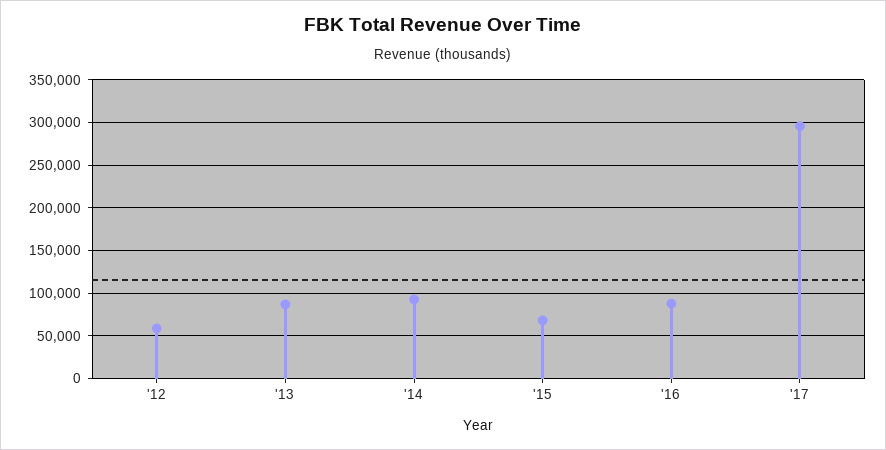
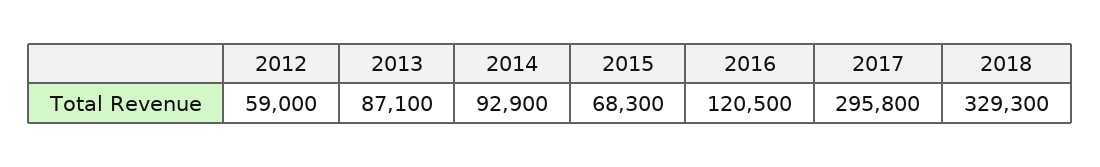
'16: 90000 -> 120500
2018: none -> 329300

